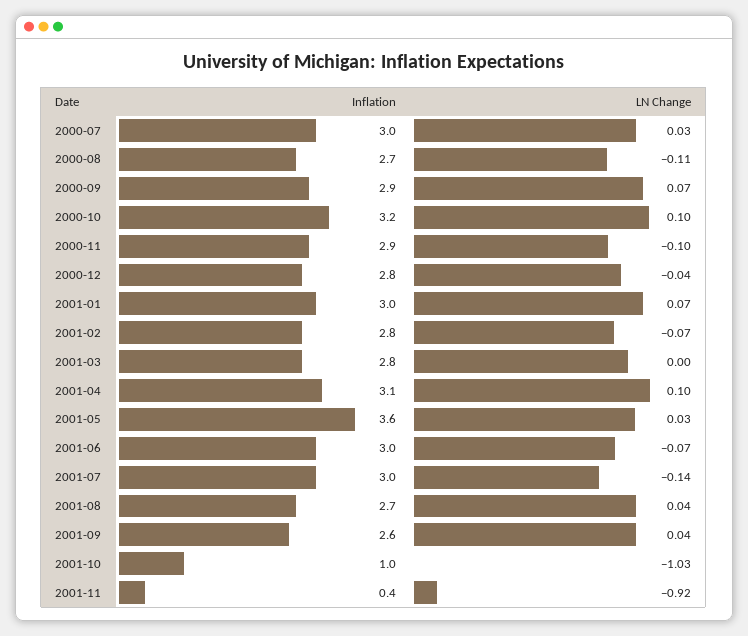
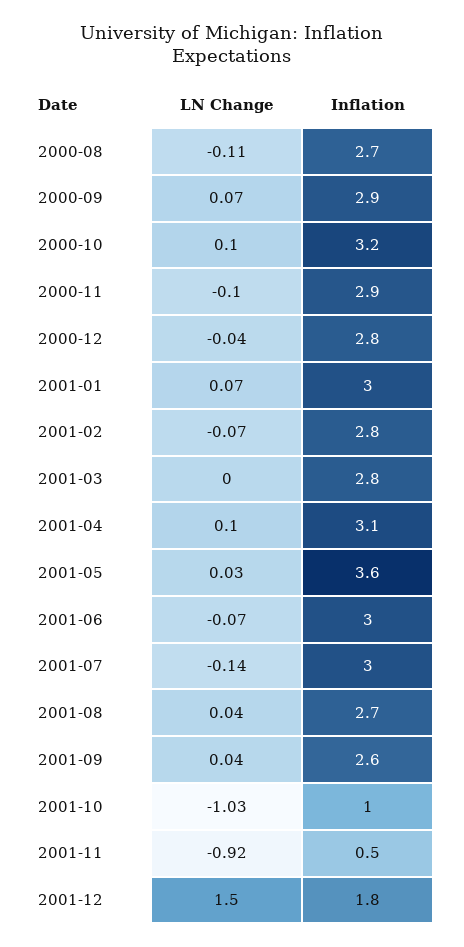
Inflation, 2000-07: 3 -> none
LN Change, 2000-07: 0.03 -> none
Inflation, 2001-11: 0.4 -> 0.5
LN Change, 2001-12: none -> 1.5
Inflation, 2001-12: none -> 1.8

